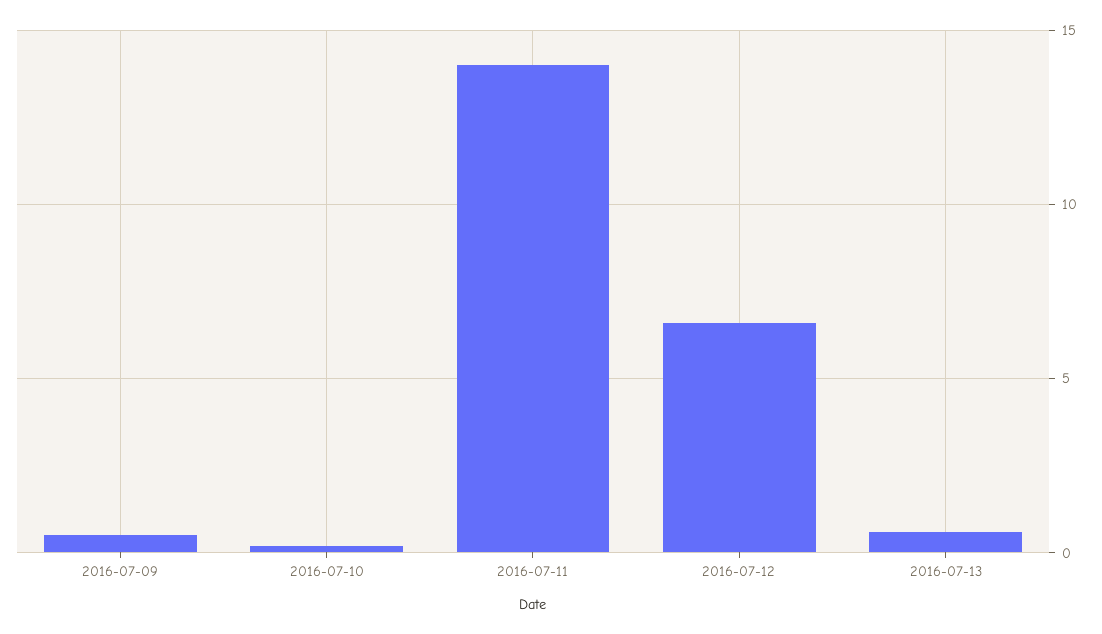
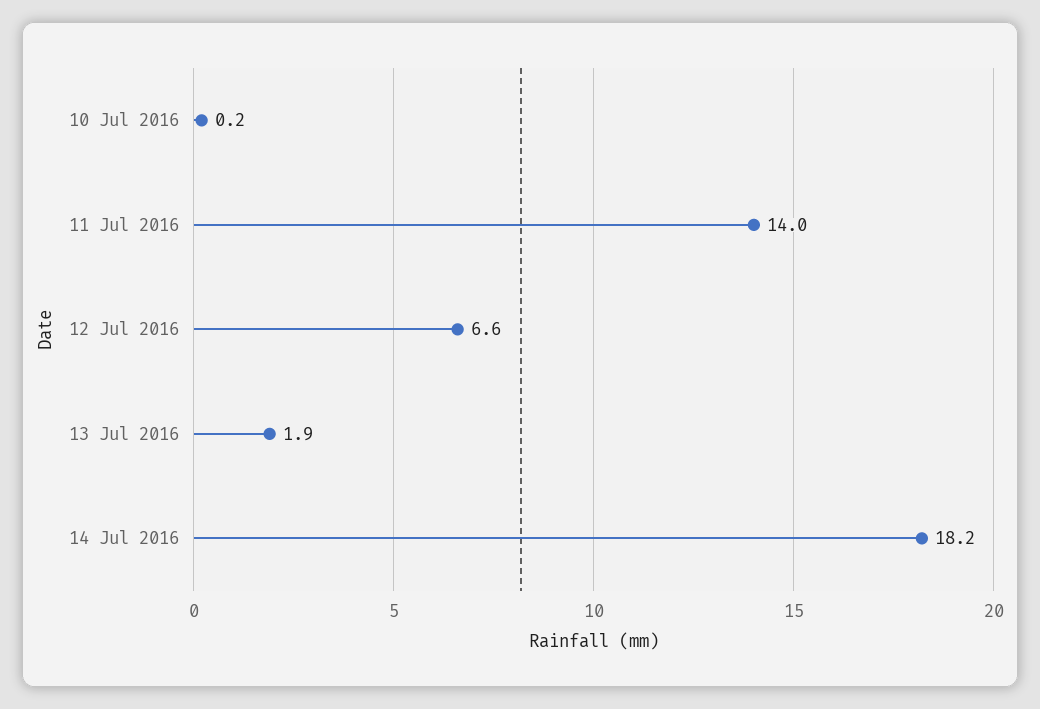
2016-07-09: 0.5 -> none
2016-07-13: 0.5 -> 1.9
14 Jul 2016: none -> 18.2

